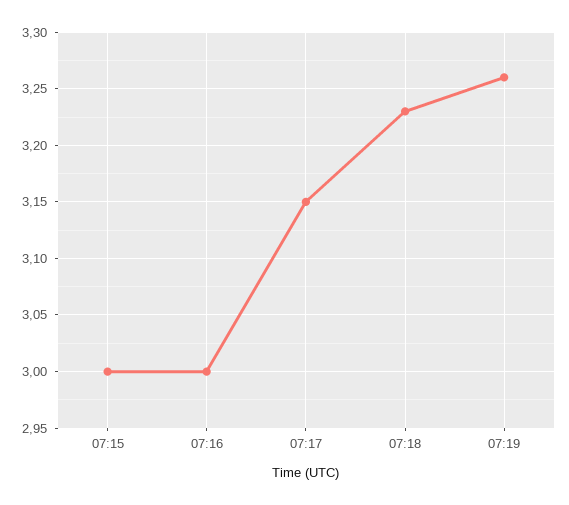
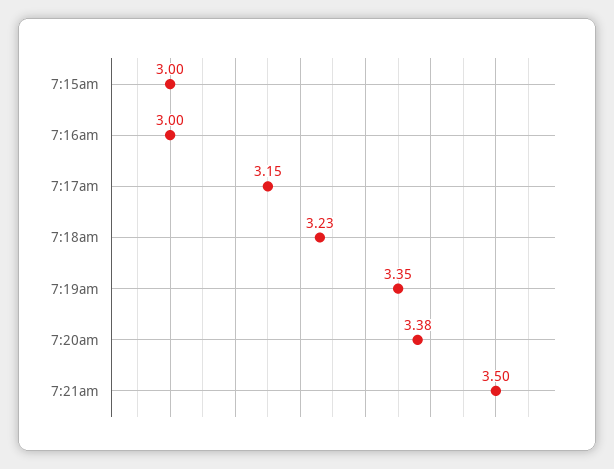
07:19: 3.26 -> 3.35
7:20am: none -> 3.38
7:21am: none -> 3.5

